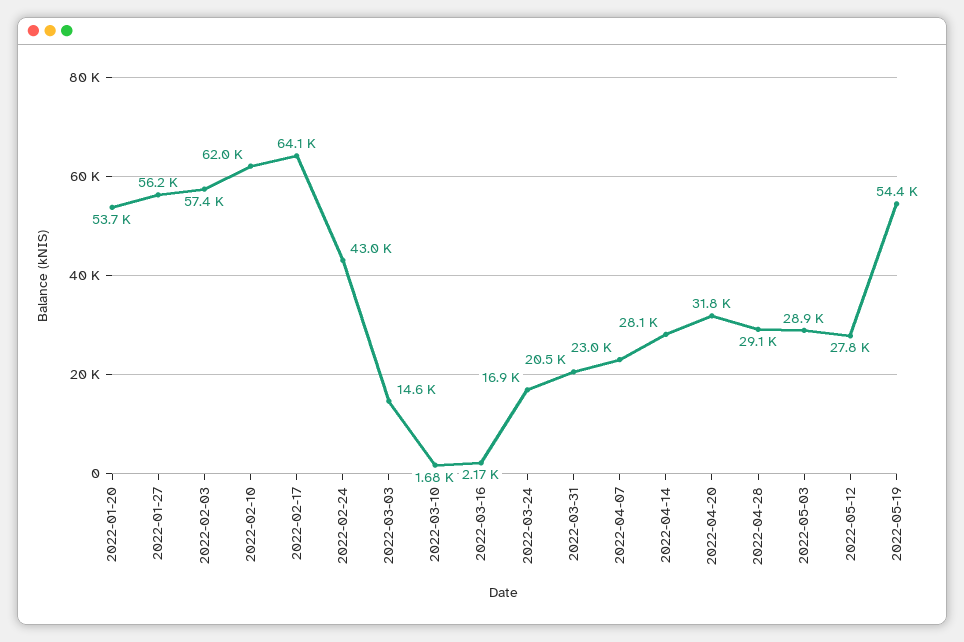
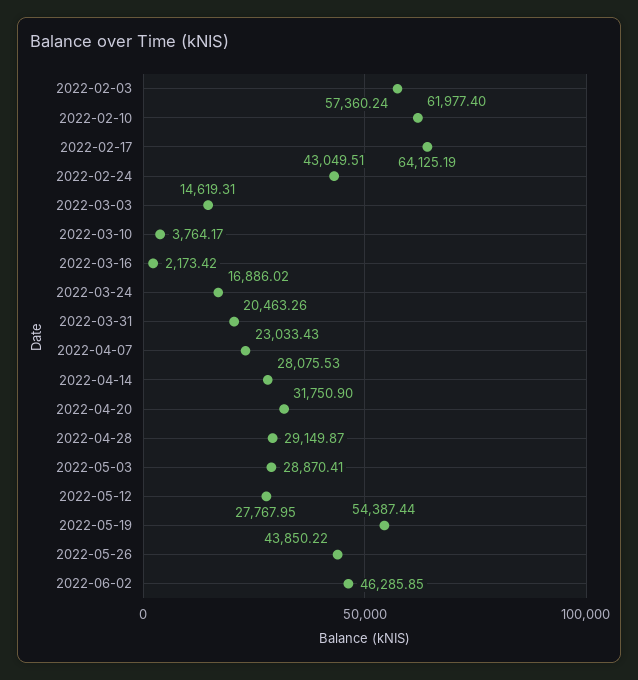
2022-01-20: 53700 -> none
2022-01-27: 56200 -> none
2022-03-10: 1680 -> 3764.17
2022-05-26: none -> 43850.22
2022-06-02: none -> 46285.85

